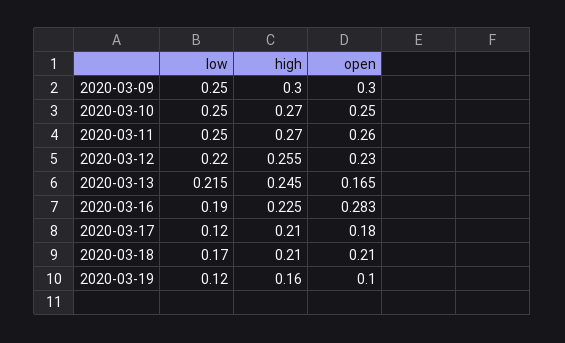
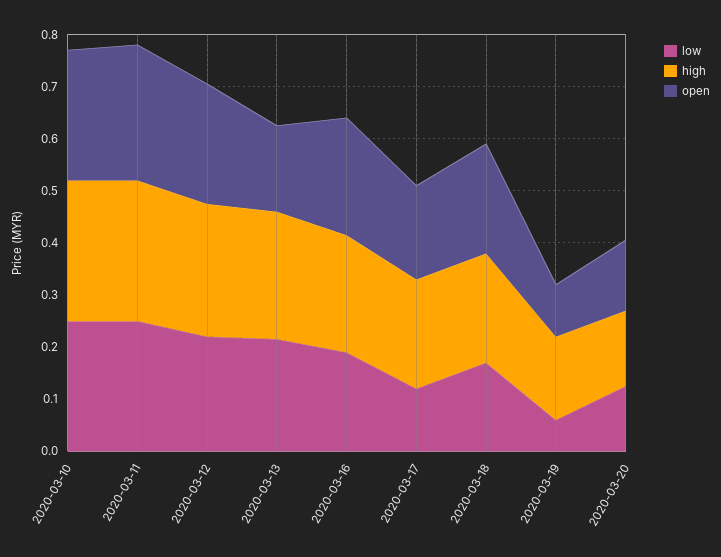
low, 2020-03-09: 0.25 -> none
high, 2020-03-09: 0.3 -> none
open, 2020-03-09: 0.3 -> none
open, 2020-03-16: 0.283 -> 0.22
low, 2020-03-19: 0.12 -> 0.06
low, 2020-03-20: none -> 0.12
high, 2020-03-20: none -> 0.14
open, 2020-03-20: none -> 0.14

